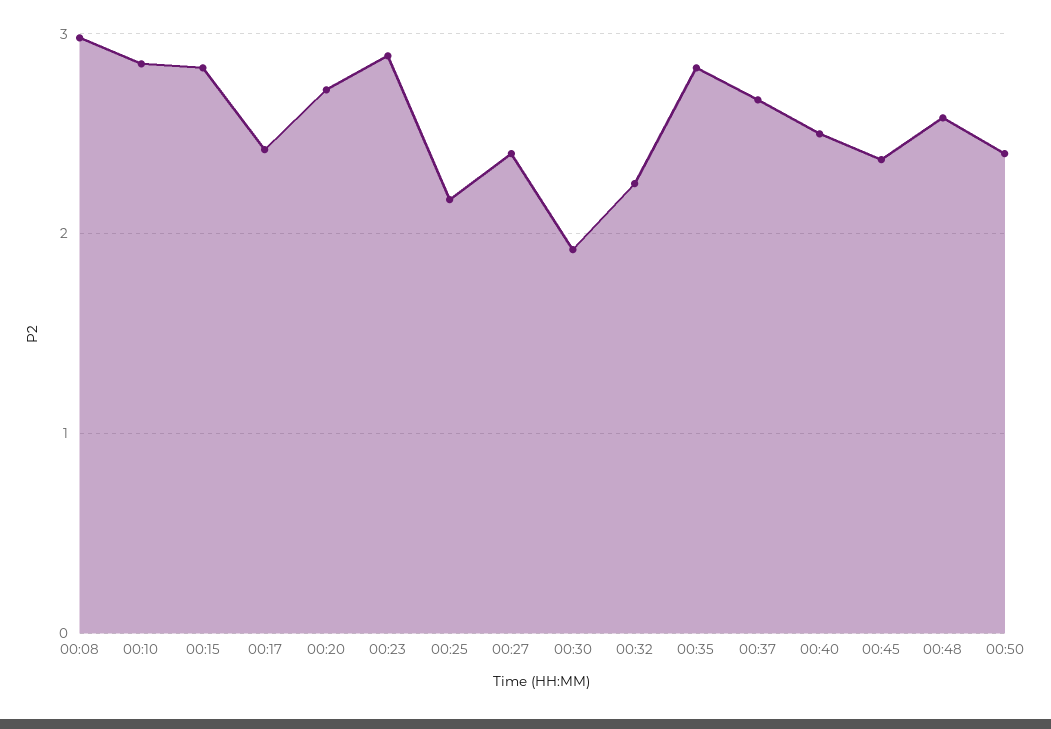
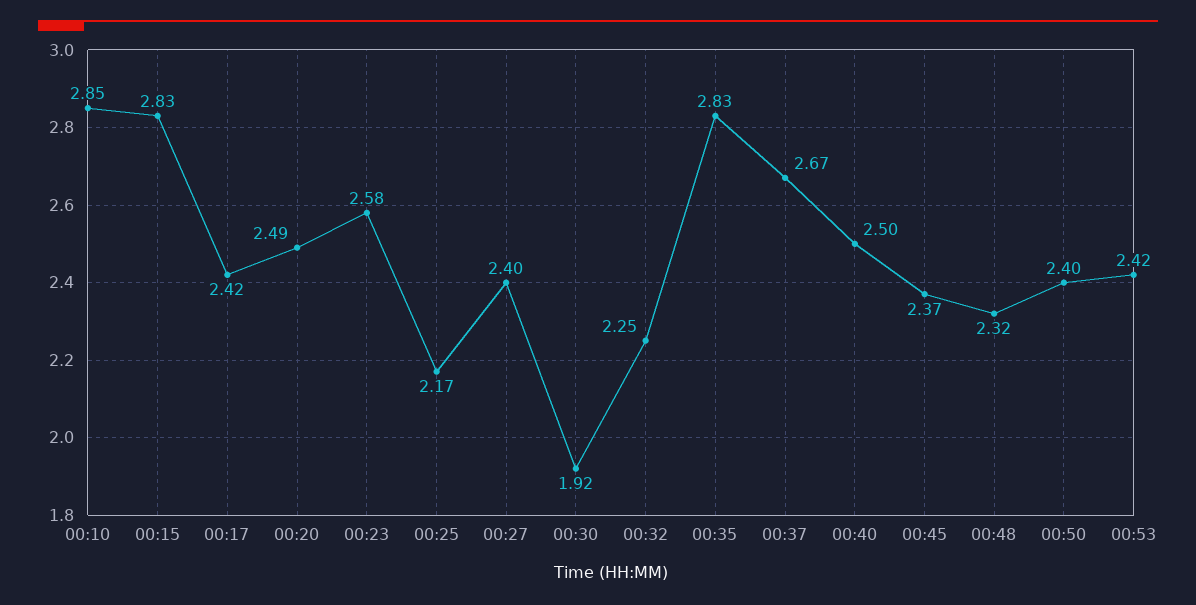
00:08: 3 -> none
00:20: 2.7 -> 2.49
00:23: 2.9 -> 2.58
00:48: 2.6 -> 2.32
00:53: none -> 2.42

